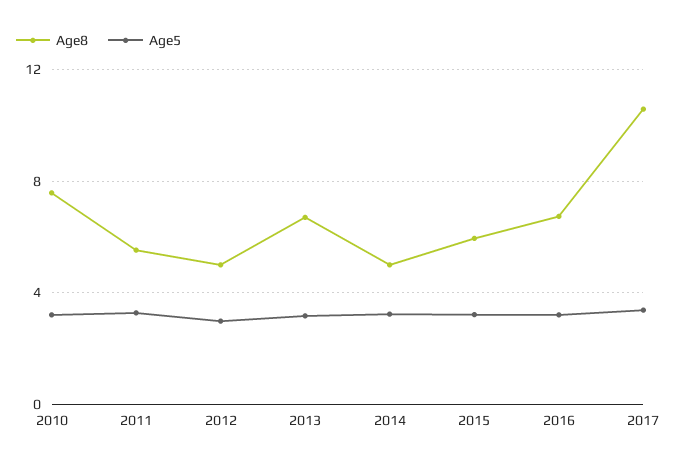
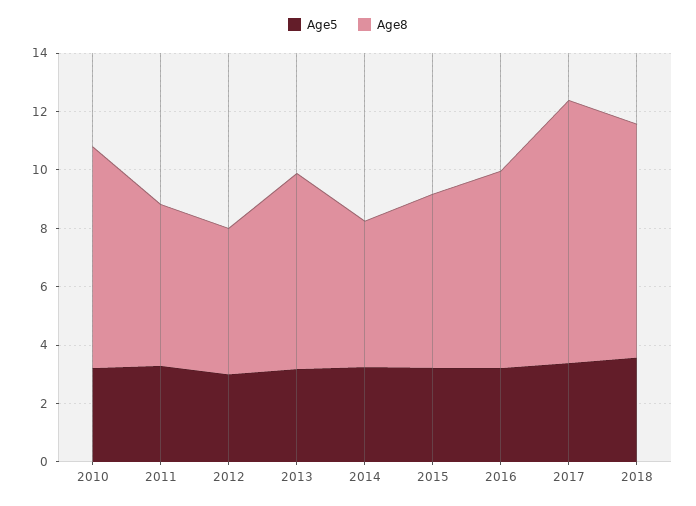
Age8, 2017: 10.5 -> 9
Age5, 2018: none -> 3.5
Age8, 2018: none -> 8

